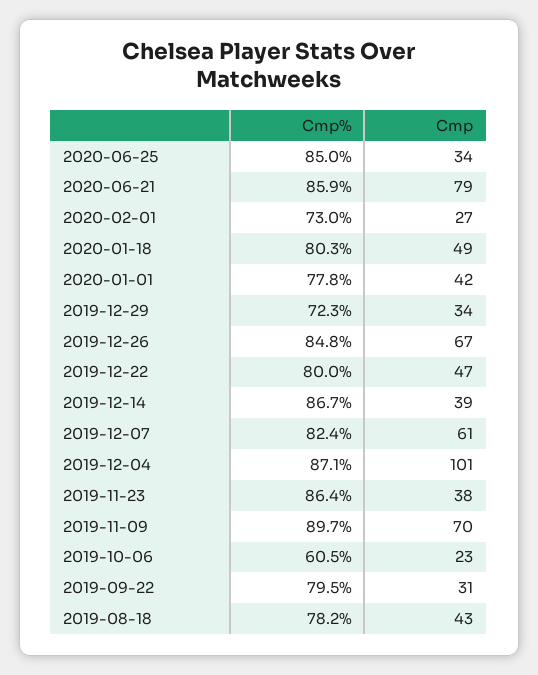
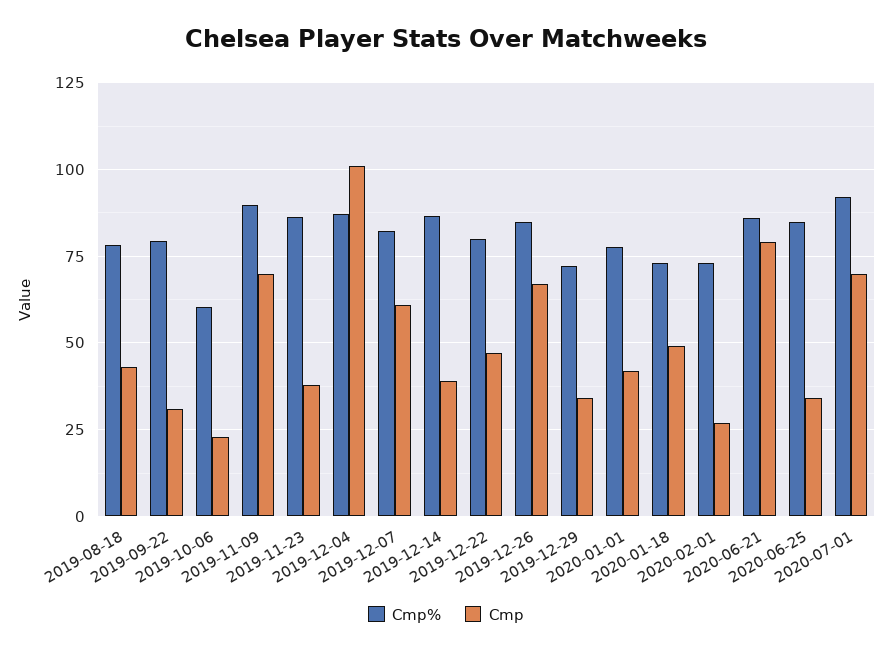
Cmp%, 2020-01-18: 80.3 -> 72.5
Cmp%, 2020-07-01: none -> 92.5
Cmp, 2020-07-01: none -> 70

